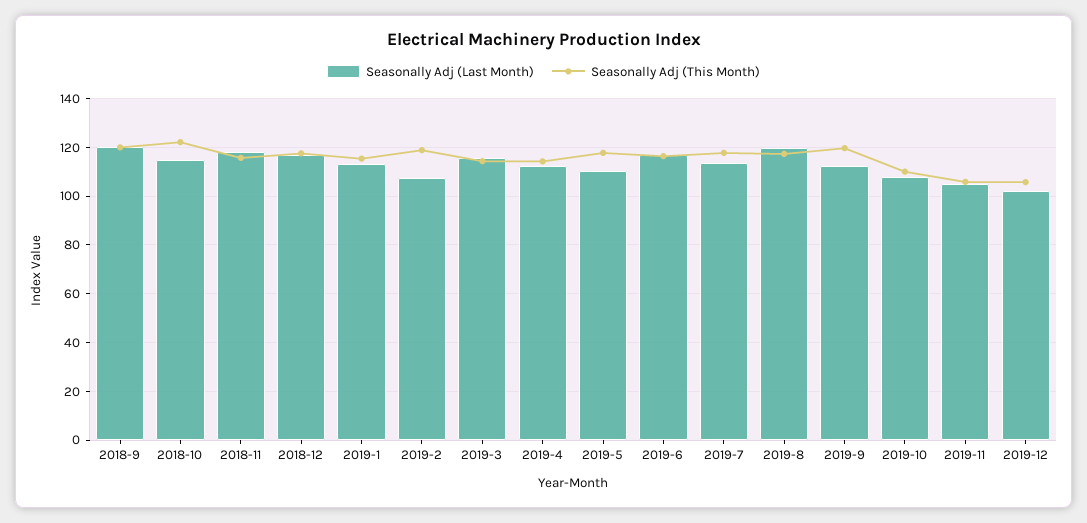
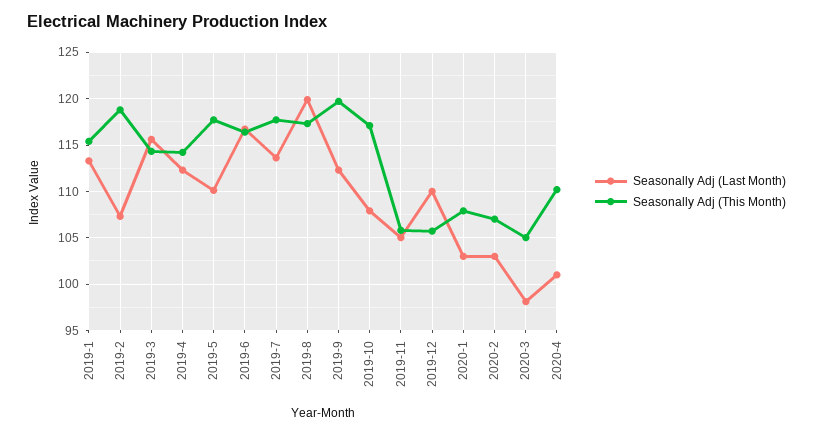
Seasonally Adj (Last Month), 2018-9: 120 -> none
Seasonally Adj (This Month), 2018-9: 120 -> none
Seasonally Adj (Last Month), 2018-10: 115 -> none
Seasonally Adj (This Month), 2018-10: 122.5 -> none
Seasonally Adj (Last Month), 2018-11: 117.5 -> none
Seasonally Adj (This Month), 2018-11: 115 -> none
Seasonally Adj (Last Month), 2018-12: 117.5 -> none
Seasonally Adj (This Month), 2018-12: 117.5 -> none
Seasonally Adj (This Month), 2019-10: 110 -> 117
Seasonally Adj (Last Month), 2019-12: 102.5 -> 110
Seasonally Adj (Last Month), 2020-1: none -> 103
Seasonally Adj (This Month), 2020-1: none -> 108
Seasonally Adj (Last Month), 2020-2: none -> 103
Seasonally Adj (This Month), 2020-2: none -> 107
Seasonally Adj (Last Month), 2020-3: none -> 98
Seasonally Adj (This Month), 2020-3: none -> 105
Seasonally Adj (Last Month), 2020-4: none -> 101
Seasonally Adj (This Month), 2020-4: none -> 110

